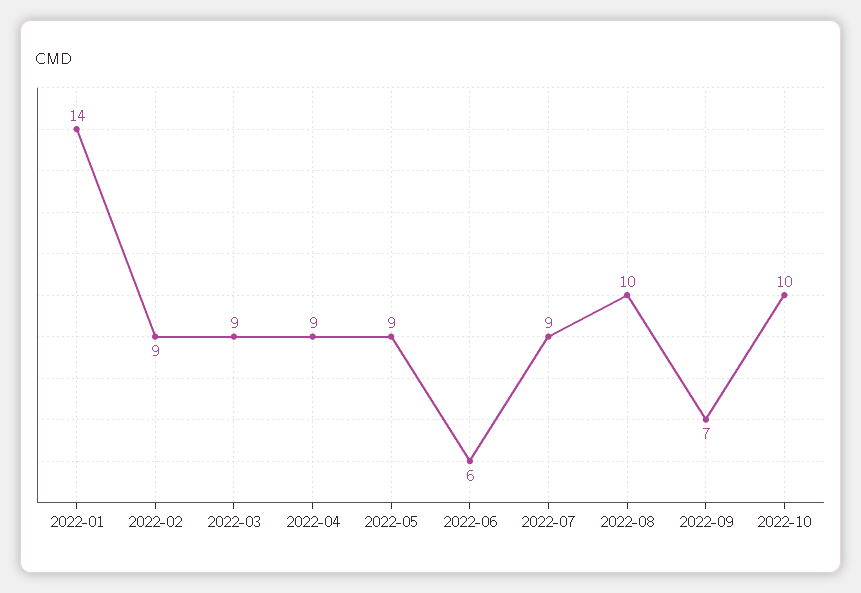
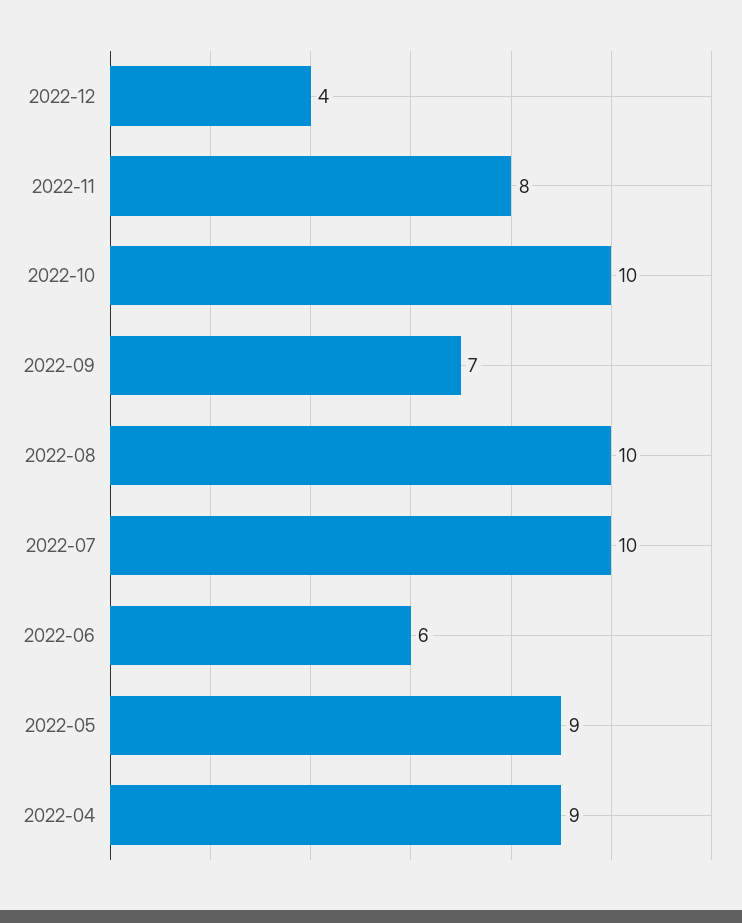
2022-01: 14 -> none
2022-02: 9 -> none
2022-03: 9 -> none
2022-07: 9 -> 10
2022-12: none -> 4
2022-11: none -> 8

